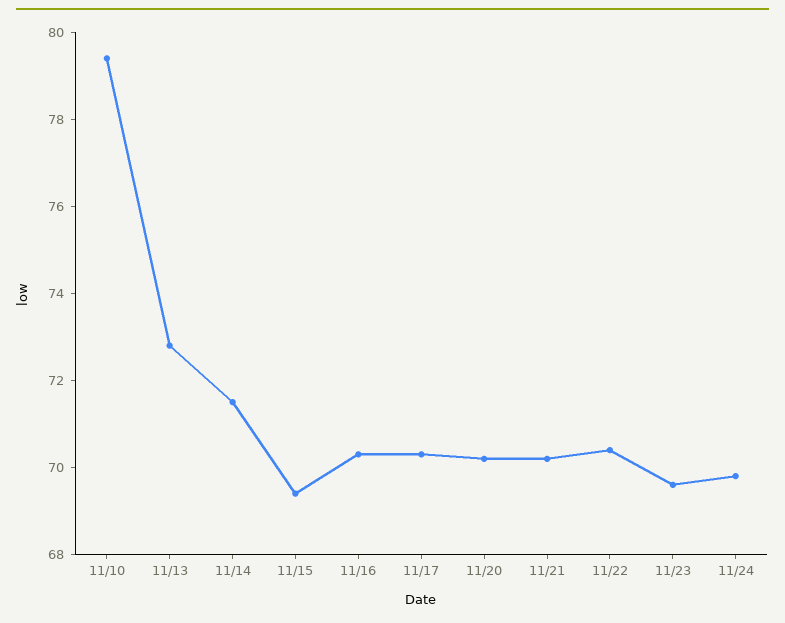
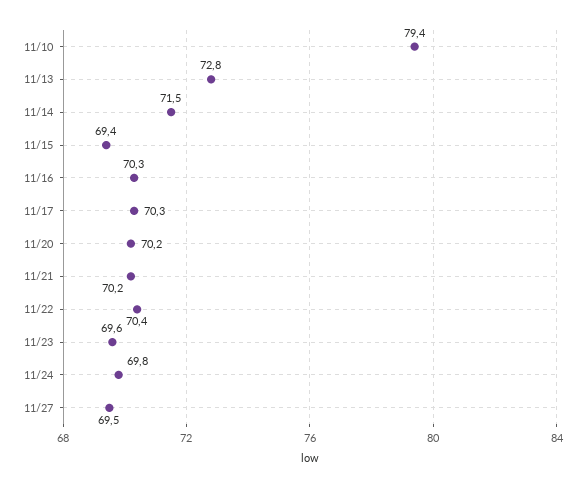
11/27: none -> 69.5

